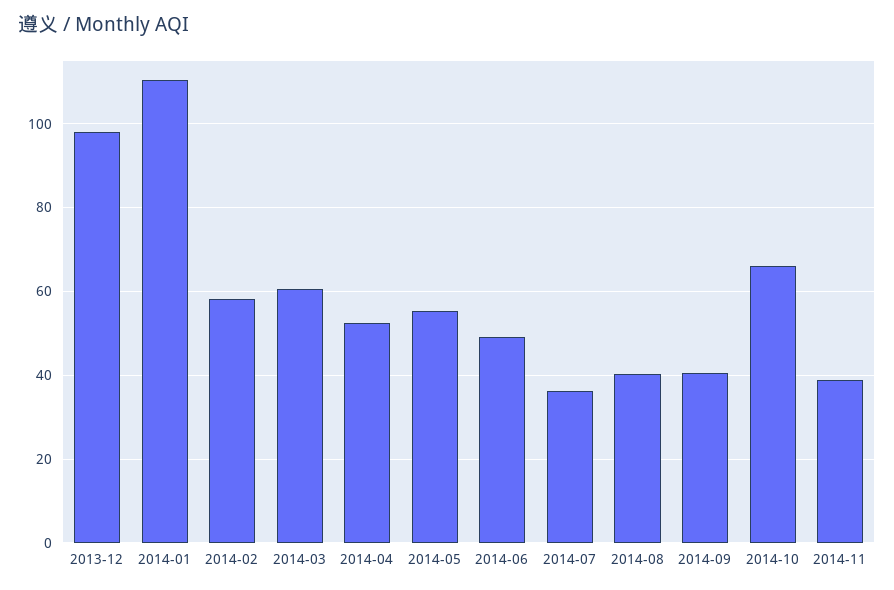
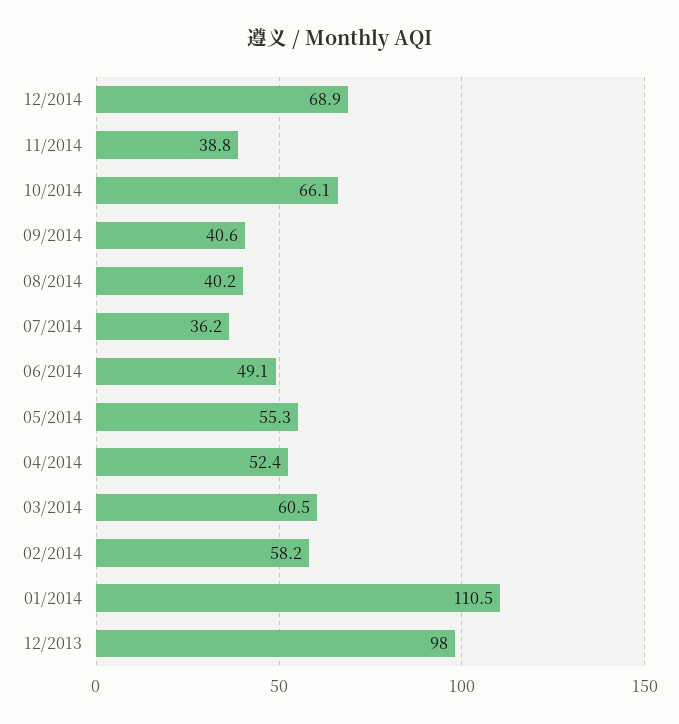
12/2014: none -> 68.9

